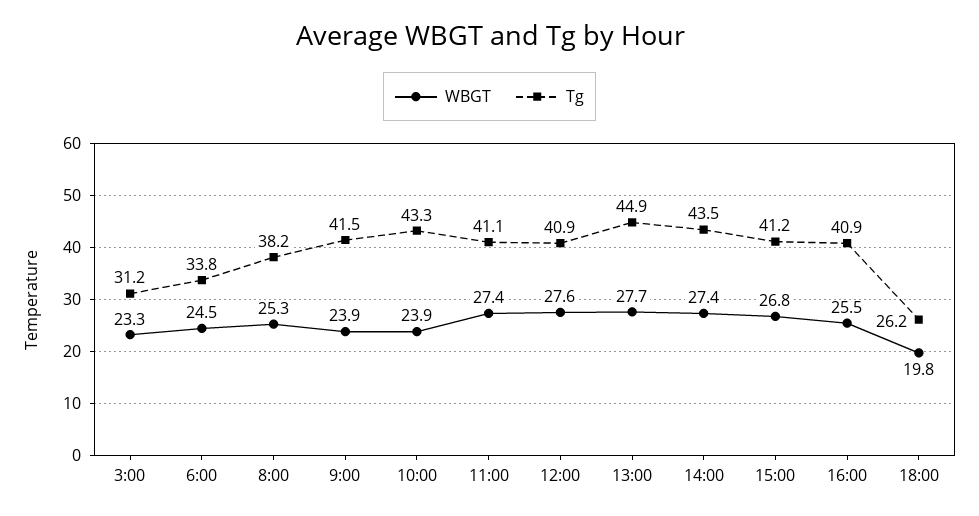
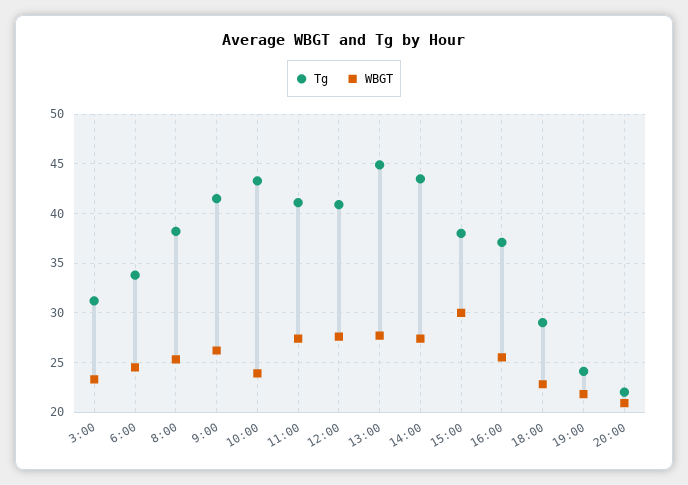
WBGT, 9:00: 23.9 -> 26
WBGT, 15:00: 26.8 -> 30
Tg, 15:00: 41.2 -> 38
Tg, 16:00: 40.9 -> 37
WBGT, 18:00: 19.8 -> 23
Tg, 18:00: 26.2 -> 29
Tg, 19:00: none -> 24
WBGT, 19:00: none -> 22
Tg, 20:00: none -> 22
WBGT, 20:00: none -> 21

